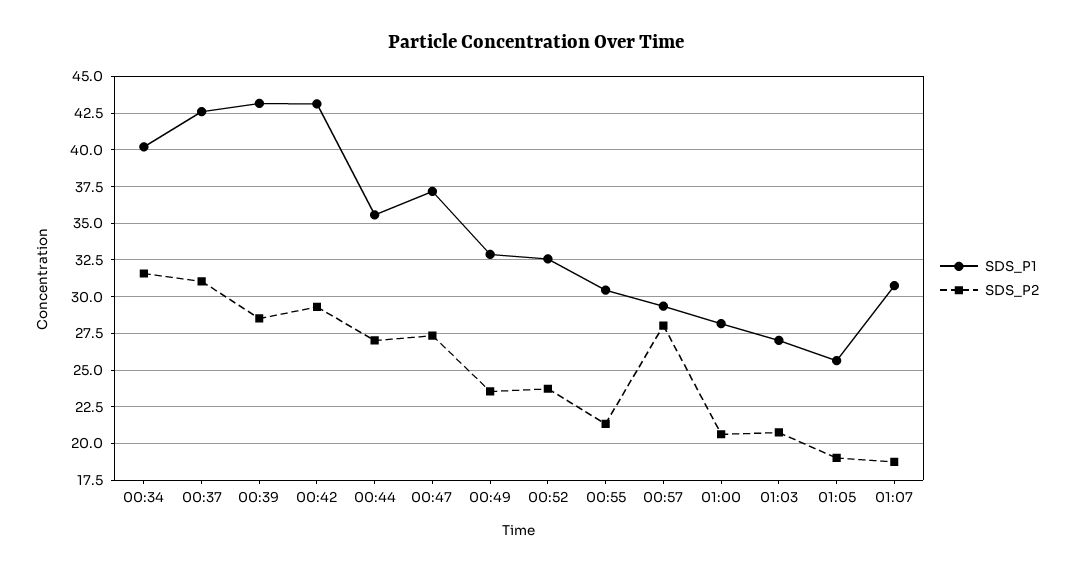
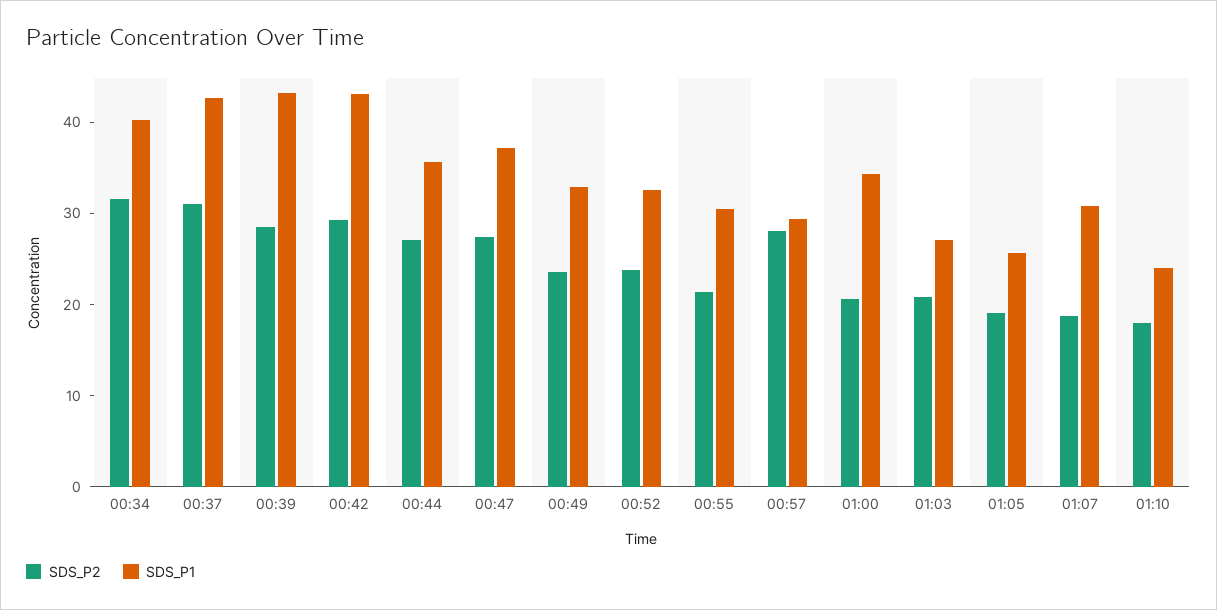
SDS_P1, 01:00: 28 -> 34
SDS_P2, 01:10: none -> 18
SDS_P1, 01:10: none -> 24

